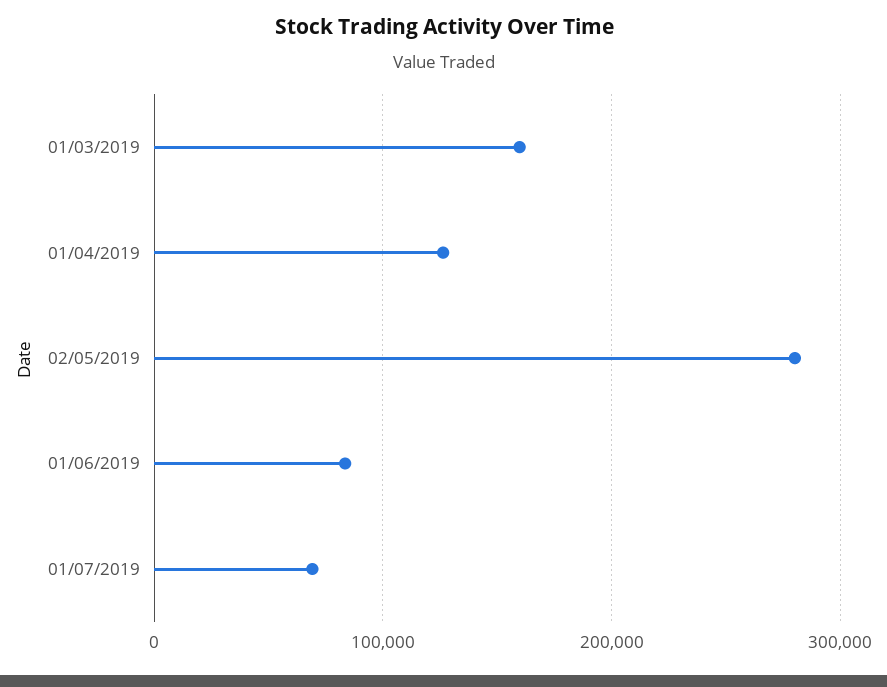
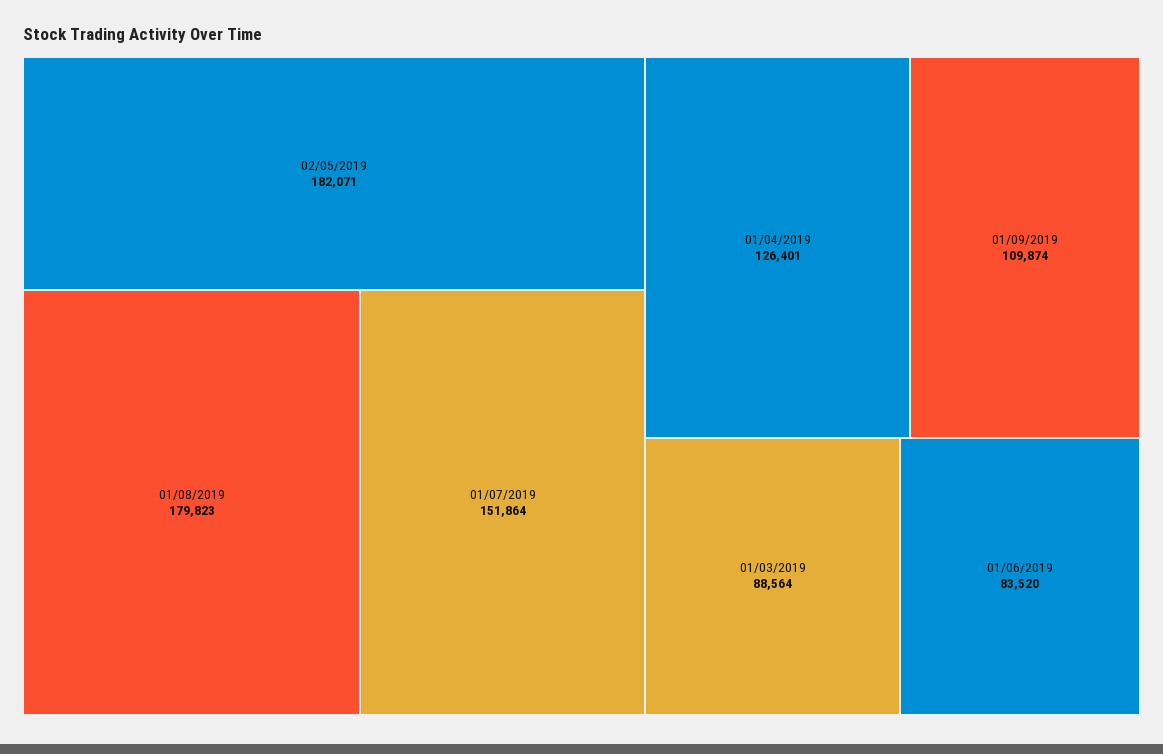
01/03/2019: 160000 -> 88564
02/05/2019: 280000 -> 182071
01/07/2019: 70000 -> 151864
01/08/2019: none -> 179823
01/09/2019: none -> 109874

